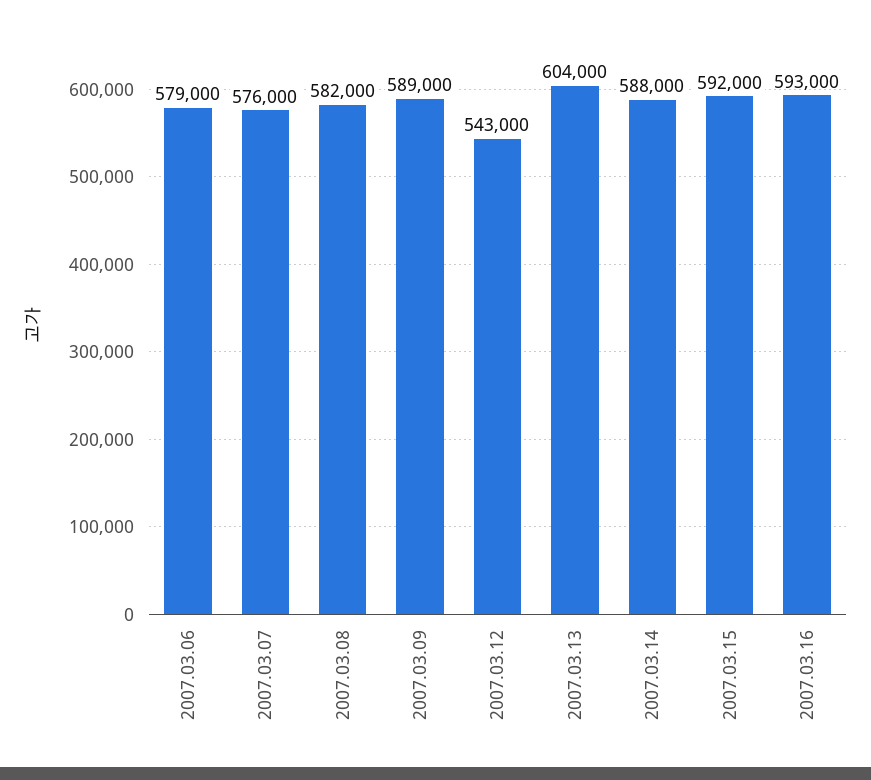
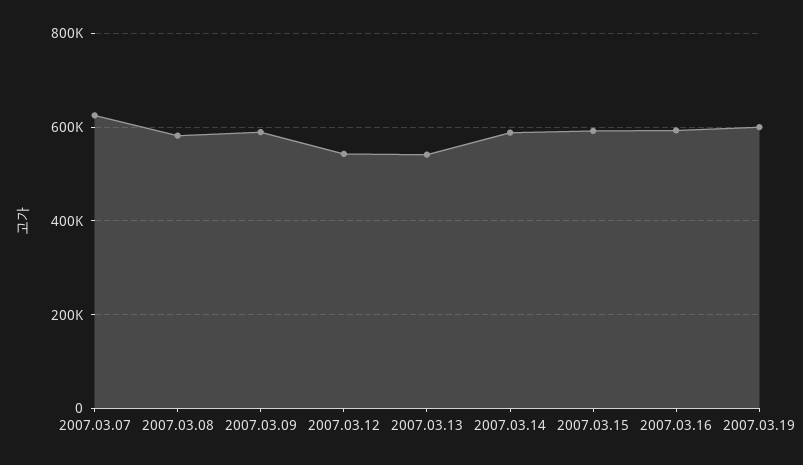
2007.03.06: 579000 -> none
2007.03.07: 576000 -> 620000
2007.03.13: 604000 -> 540000
2007.03.19: none -> 600000

